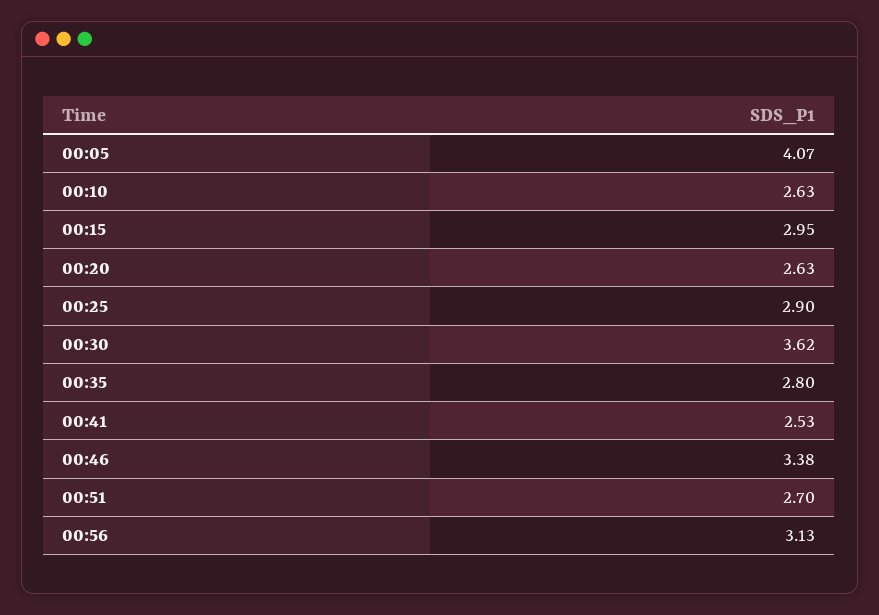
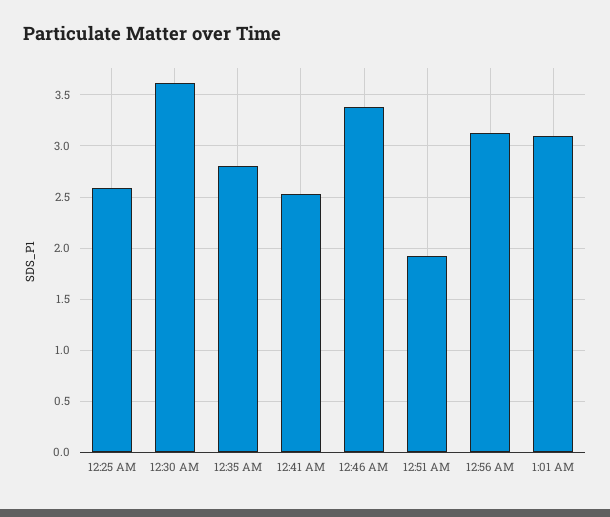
00:05: 4.07 -> none
00:10: 2.63 -> none
00:15: 2.95 -> none
00:20: 2.63 -> none
00:25: 2.9 -> 2.6
00:51: 2.7 -> 1.9
1:01 AM: none -> 3.1

